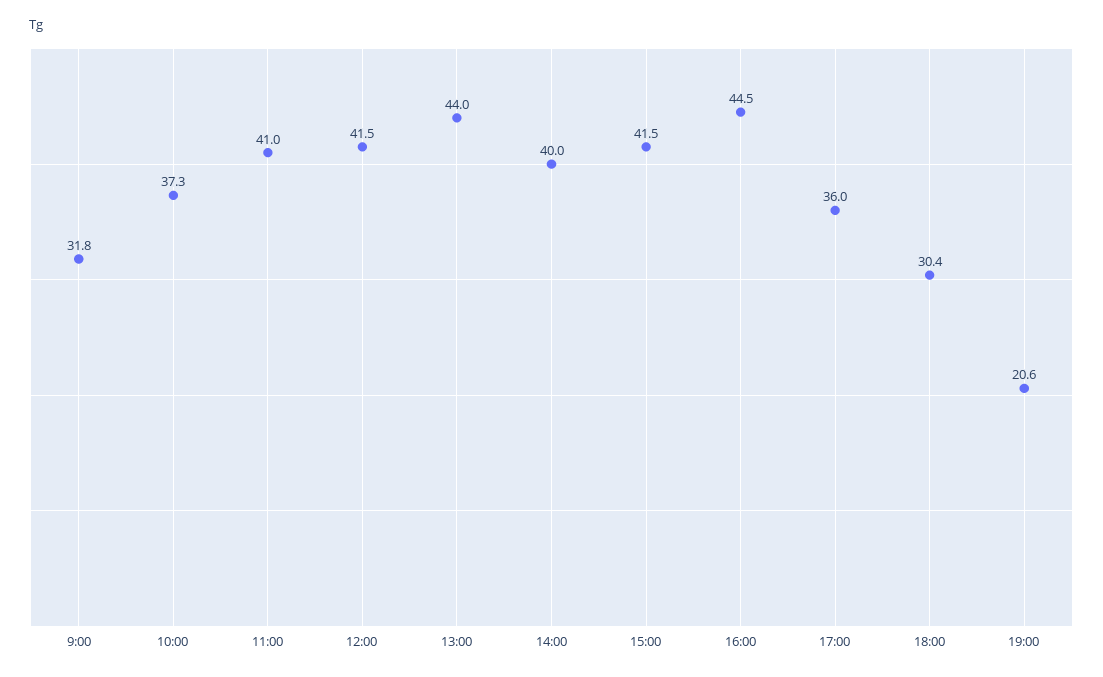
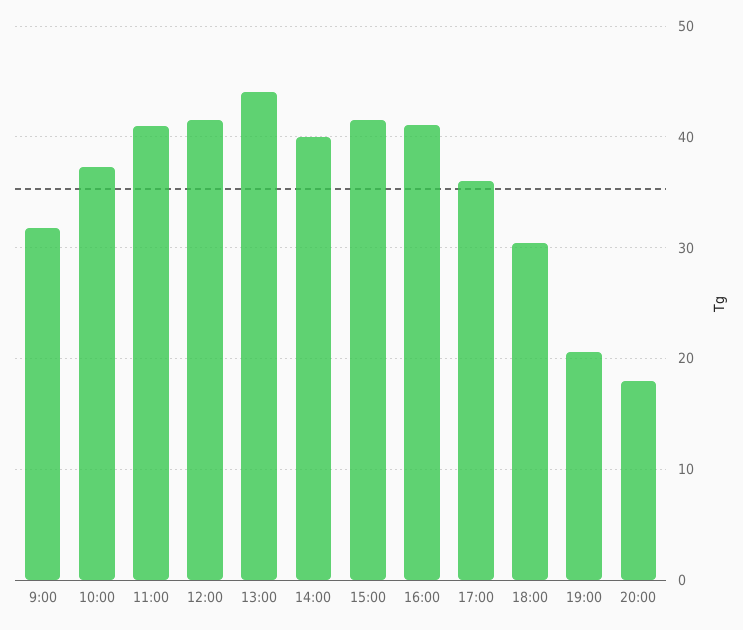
16:00: 44.5 -> 41
20:00: none -> 18

